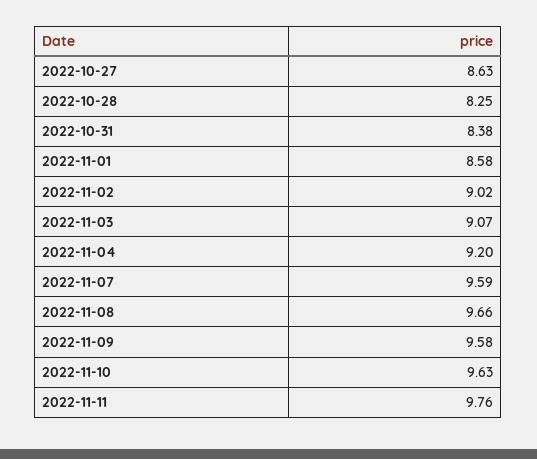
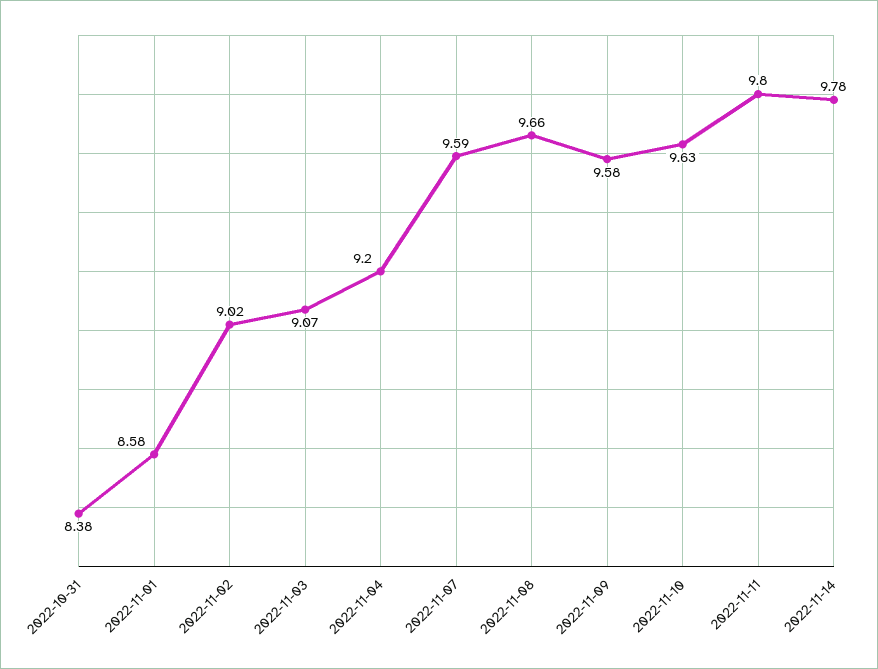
2022-10-27: 8.63 -> none
2022-10-28: 8.25 -> none
2022-11-11: 9.76 -> 9.8
2022-11-14: none -> 9.78

